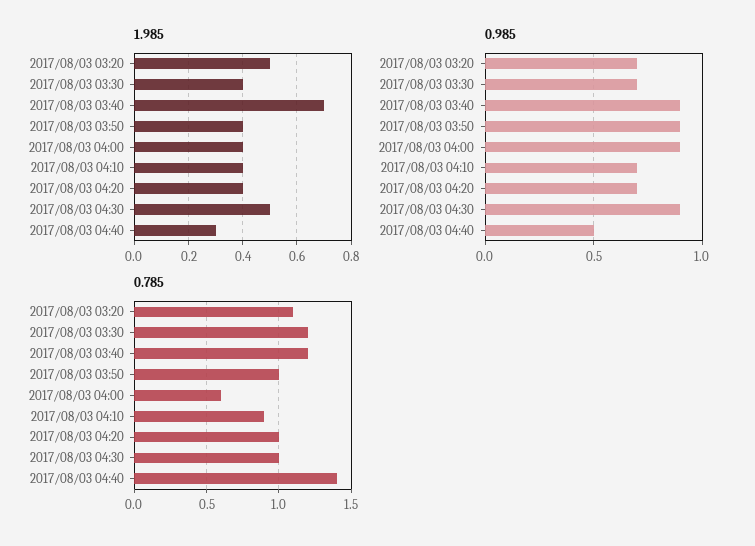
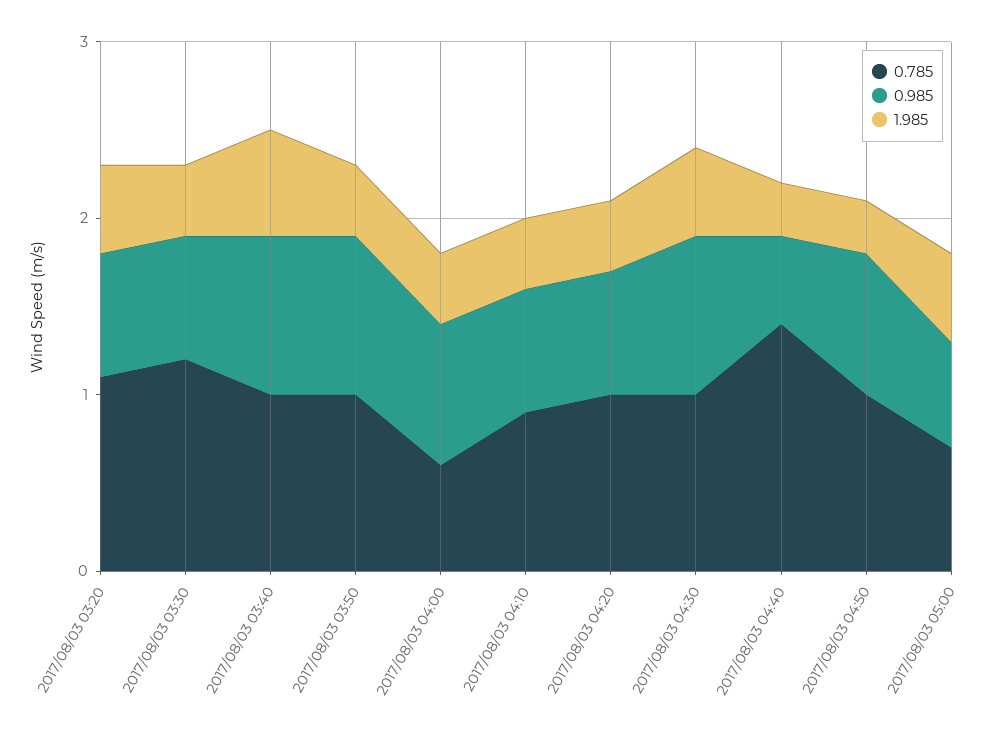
1.985, 2017/08/03 03:40: 0.7 -> 0.6
0.985, 2017/08/03 04:00: 0.9 -> 0.8
0.785, 2017/08/03 03:40: 1.2 -> 1
0.785, 2017/08/03 04:50: none -> 1
0.985, 2017/08/03 04:50: none -> 0.8
1.985, 2017/08/03 04:50: none -> 0.3
0.785, 2017/08/03 05:00: none -> 0.7
0.985, 2017/08/03 05:00: none -> 0.6
1.985, 2017/08/03 05:00: none -> 0.5

